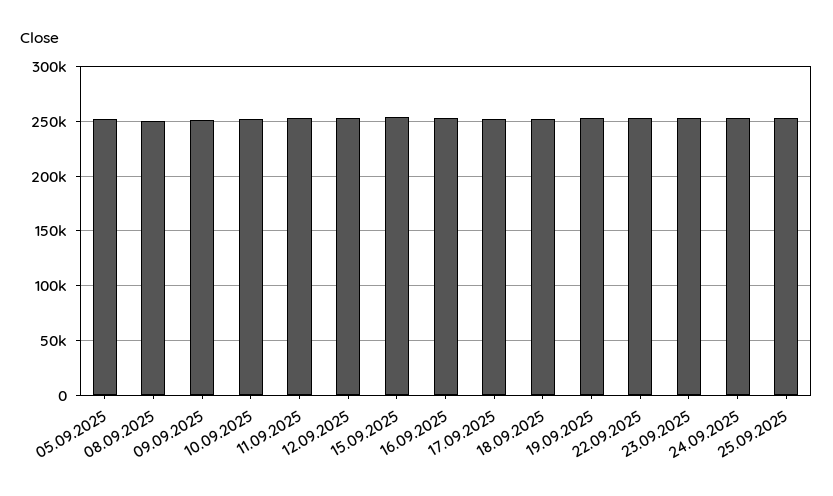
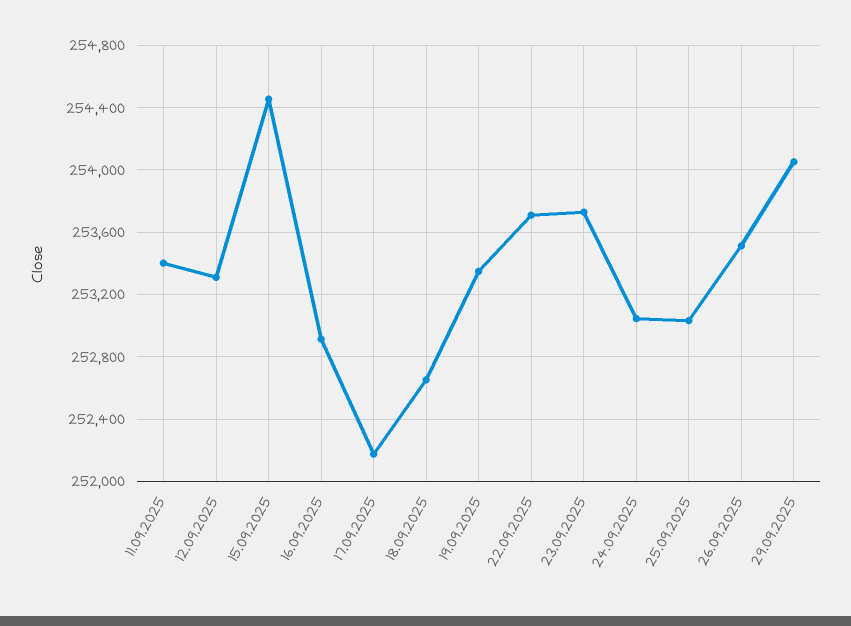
05.09.2025: 250000 -> none
08.09.2025: 250000 -> none
09.09.2025: 250000 -> none
10.09.2025: 250000 -> none
26.09.2025: none -> 253500
29.09.2025: none -> 254050

